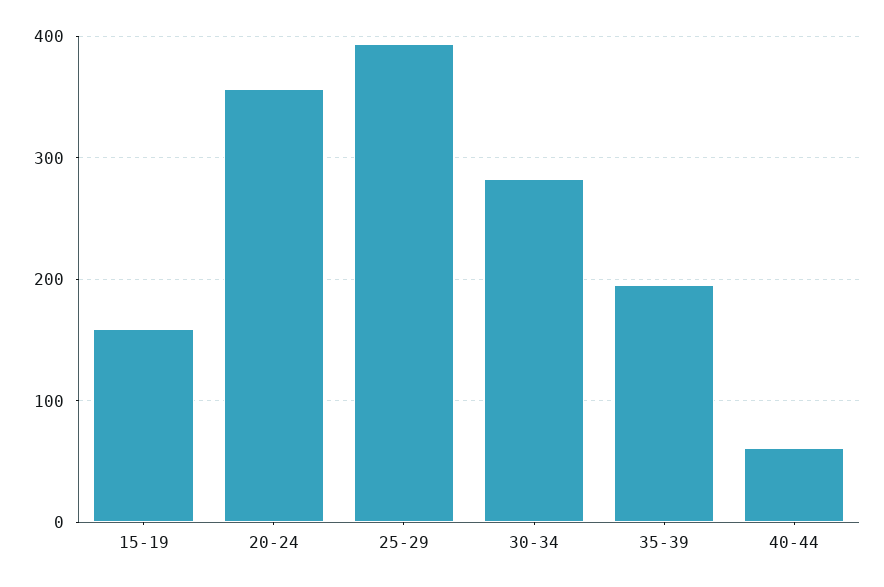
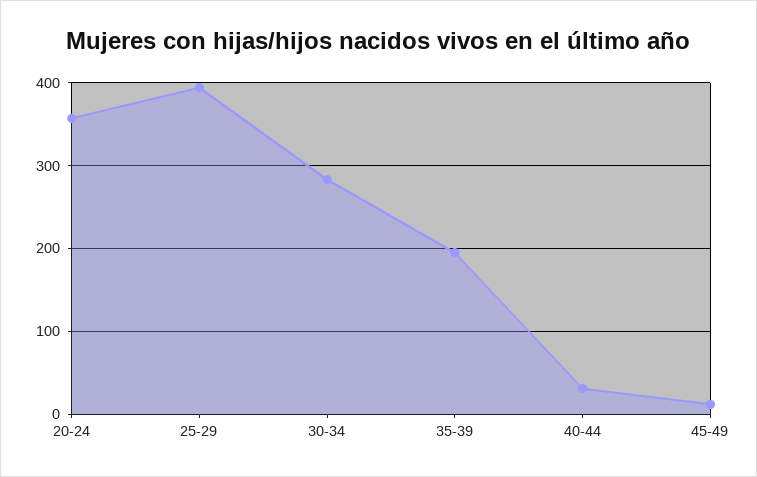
15-19: 160 -> none
40-44: 60 -> 30
45-49: none -> 10

